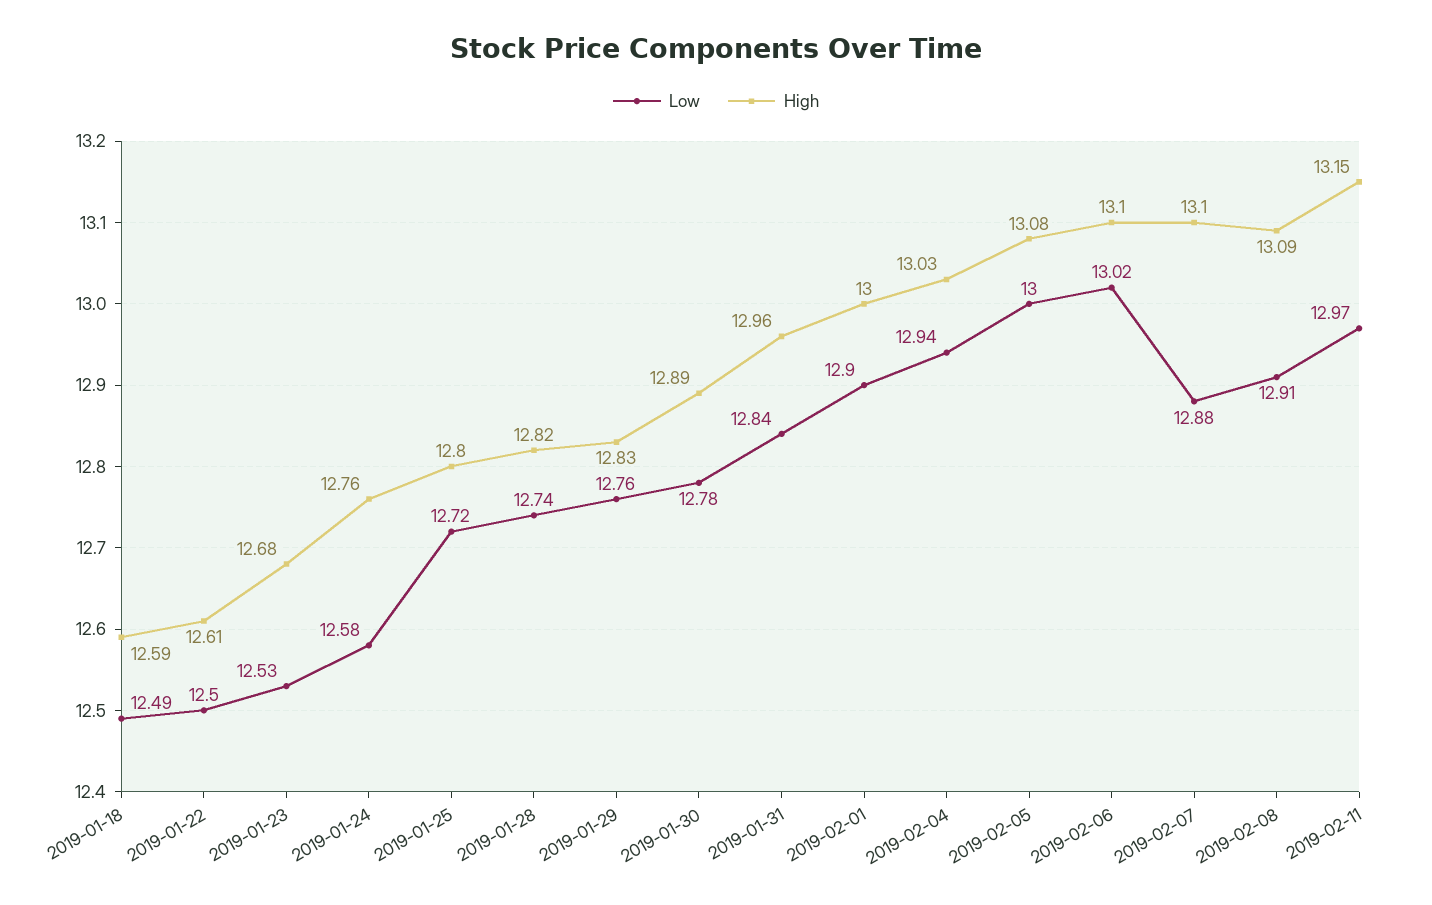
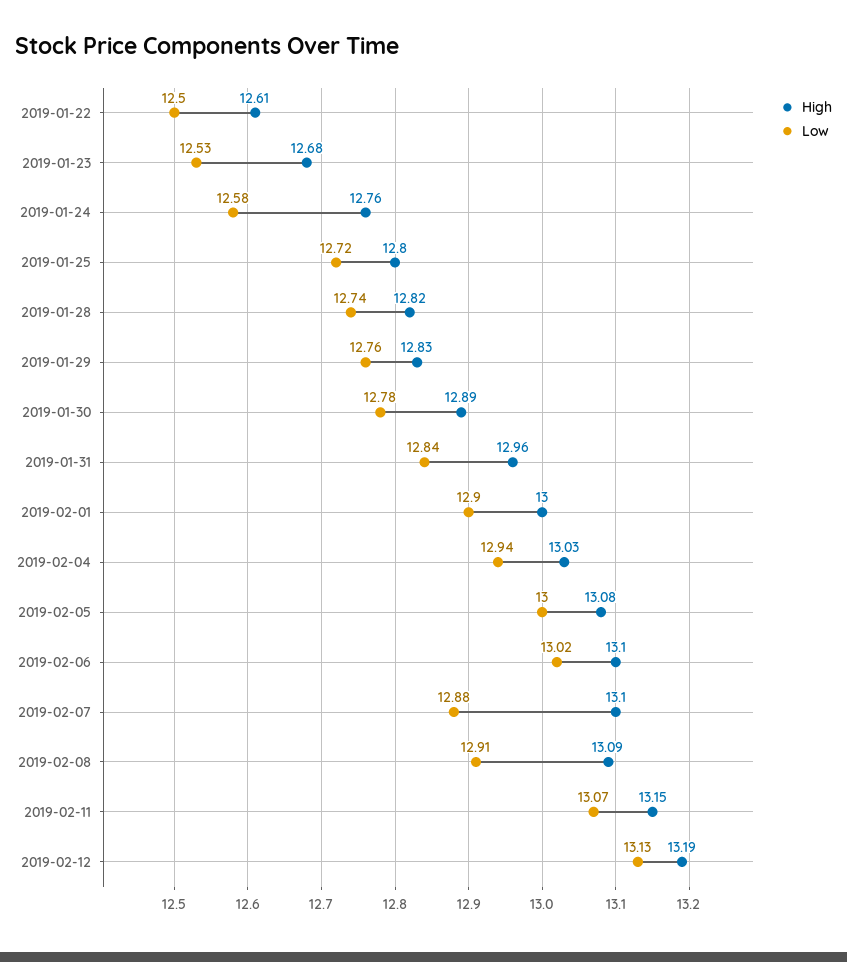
Low, 2019-01-18: 12.49 -> none
High, 2019-01-18: 12.59 -> none
Low, 2019-02-11: 12.97 -> 13.07
High, 2019-02-12: none -> 13.19
Low, 2019-02-12: none -> 13.13

